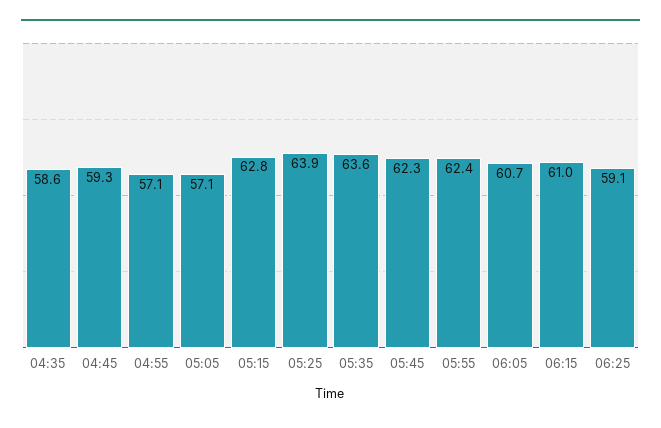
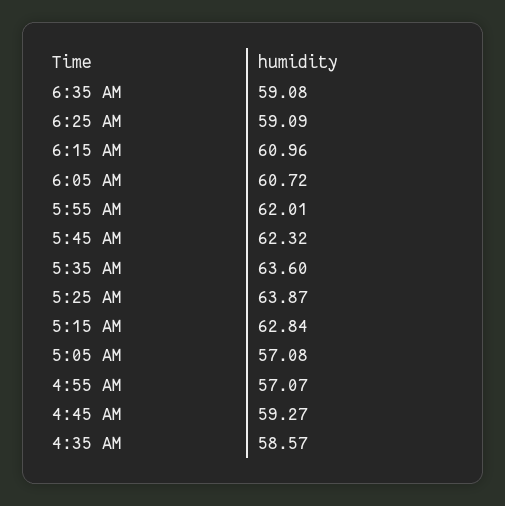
05:55: 62.4 -> 62.01
6:35 AM: none -> 59.08

